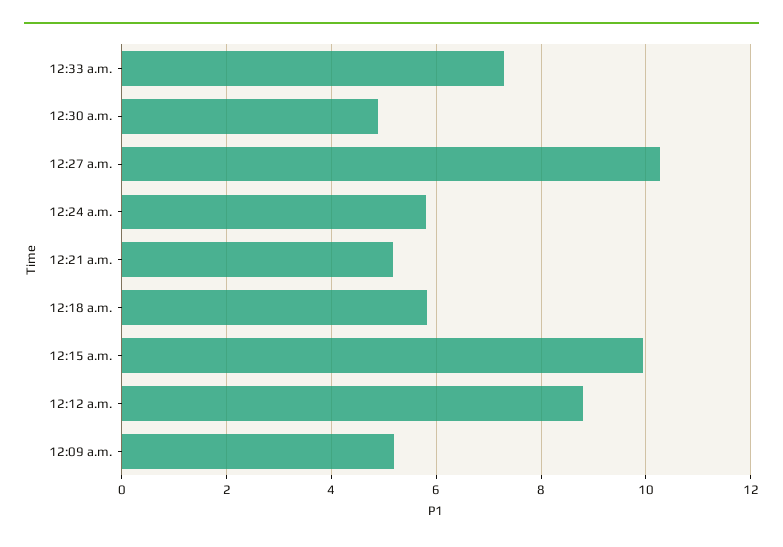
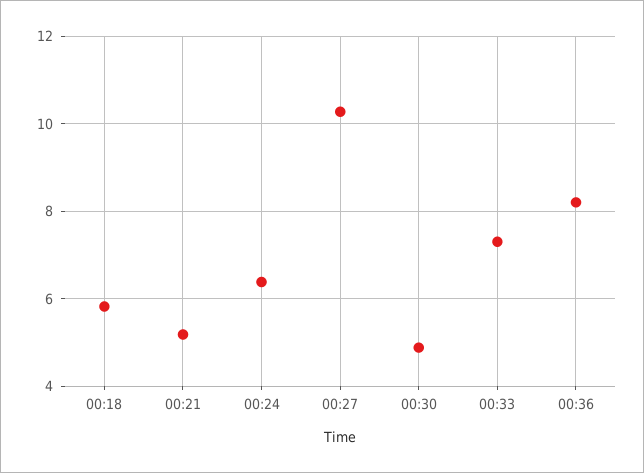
12:24 a.m.: 5.8 -> 6.4
12:15 a.m.: 10 -> none
12:12 a.m.: 8.8 -> none
12:09 a.m.: 5.2 -> none
00:36: none -> 8.2

